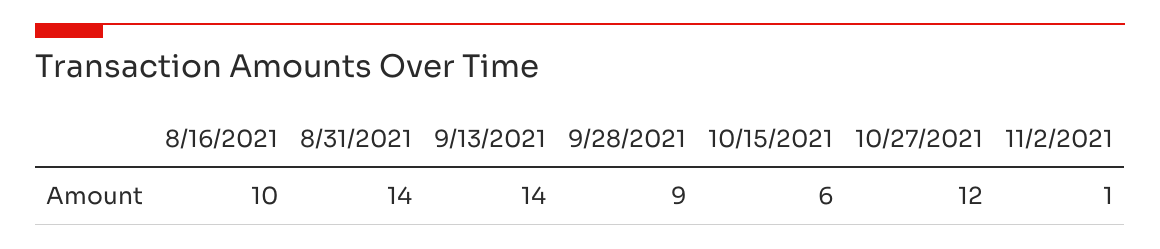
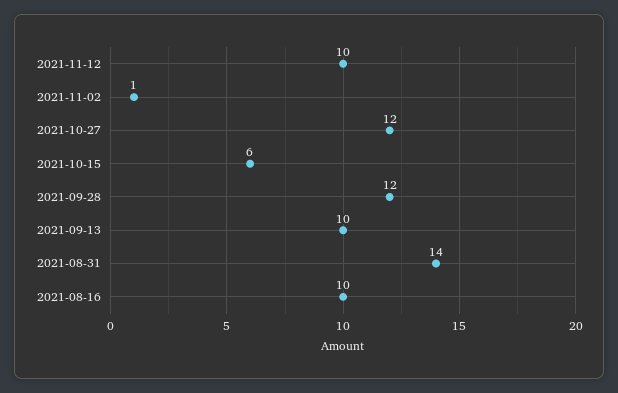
9/13/2021: 14 -> 10
9/28/2021: 9 -> 12
2021-11-12: none -> 10

